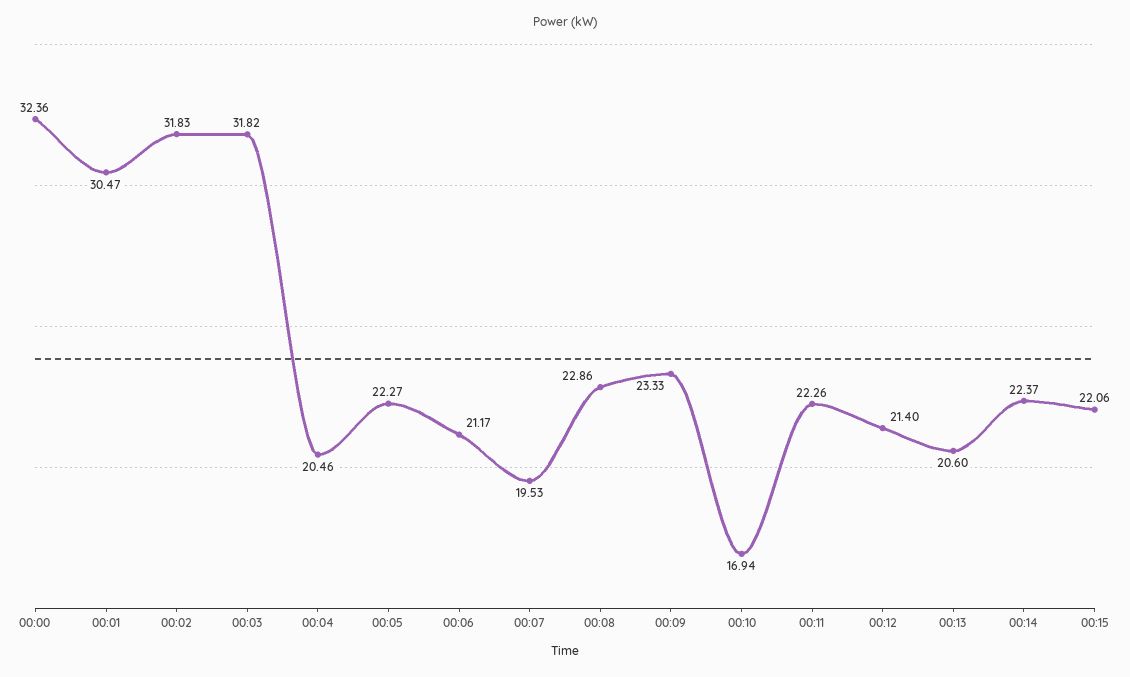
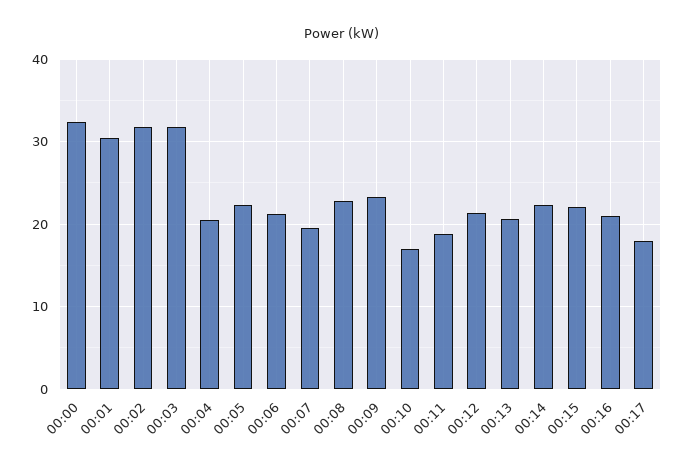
00:11: 22.26 -> 19
00:16: none -> 21
00:17: none -> 18

